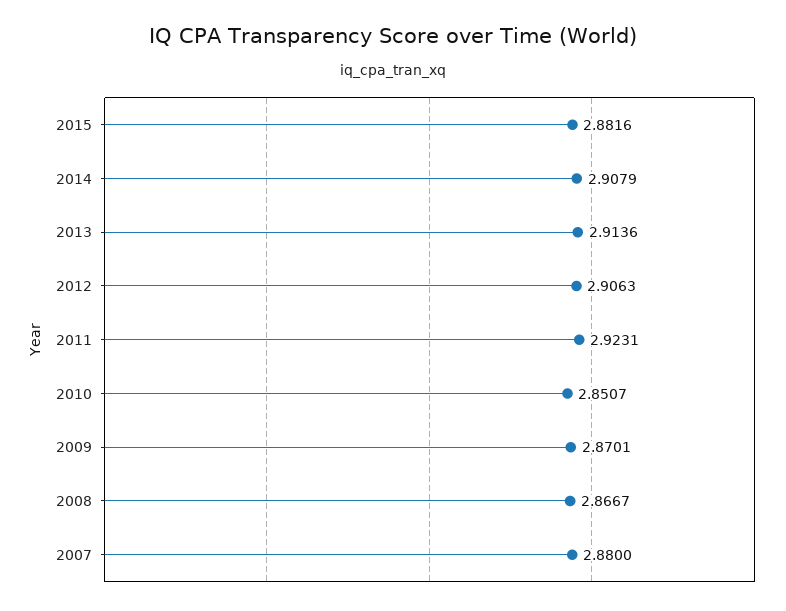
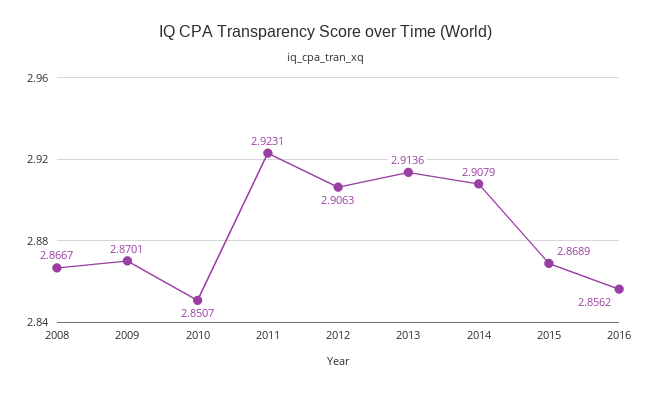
2015: 2.8816 -> 2.8689
2007: 2.88 -> none
2016: none -> 2.8562

